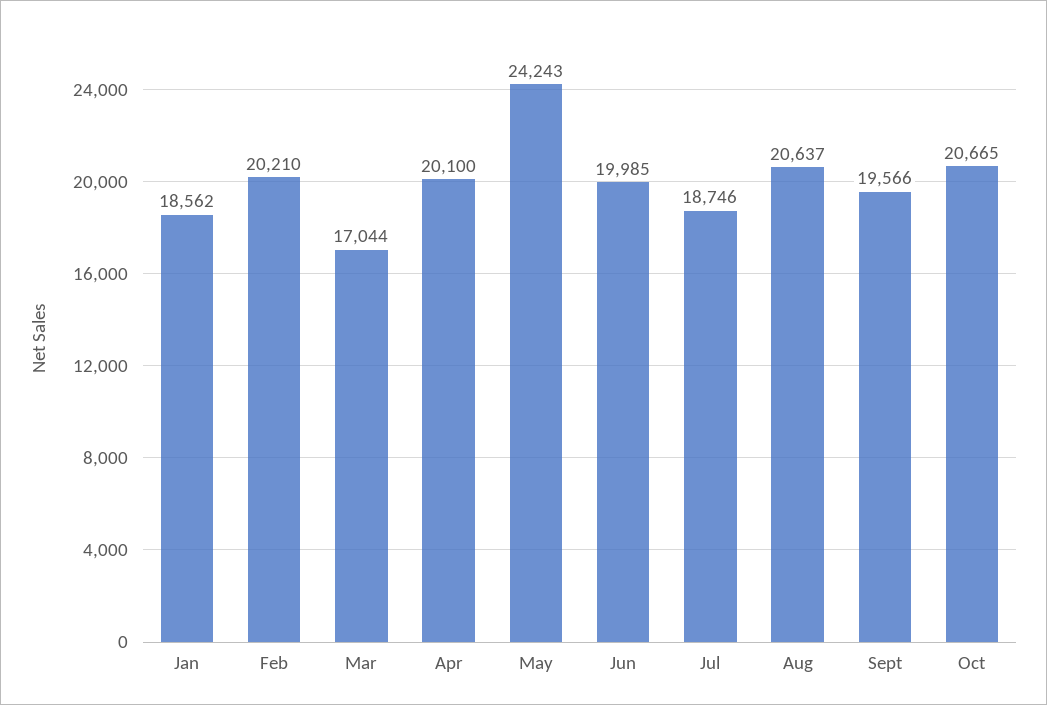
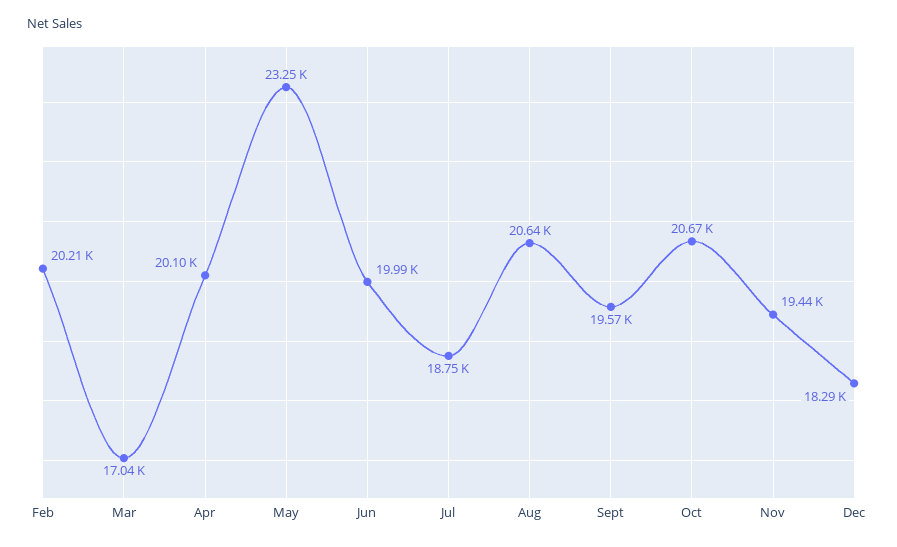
Jan: 18562 -> none
May: 24243 -> 23250
Nov: none -> 19440
Dec: none -> 18290

